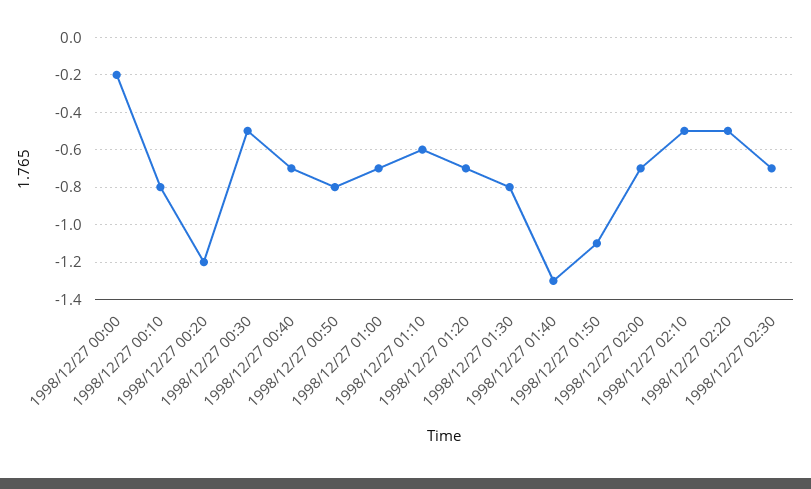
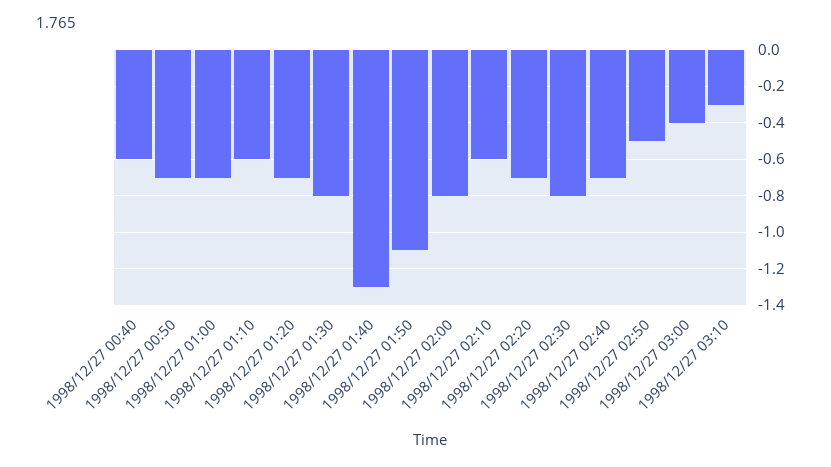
1998/12/27 00:00: -0.2 -> none
1998/12/27 00:10: -0.8 -> none
1998/12/27 00:20: -1.2 -> none
1998/12/27 00:30: -0.5 -> none
1998/12/27 00:40: -0.7 -> -0.6
1998/12/27 00:50: -0.8 -> -0.7
1998/12/27 02:00: -0.7 -> -0.8
1998/12/27 02:10: -0.5 -> -0.6
1998/12/27 02:20: -0.5 -> -0.7
1998/12/27 02:30: -0.7 -> -0.8
1998/12/27 02:40: none -> -0.7
1998/12/27 02:50: none -> -0.5
1998/12/27 03:00: none -> -0.4
1998/12/27 03:10: none -> -0.3

